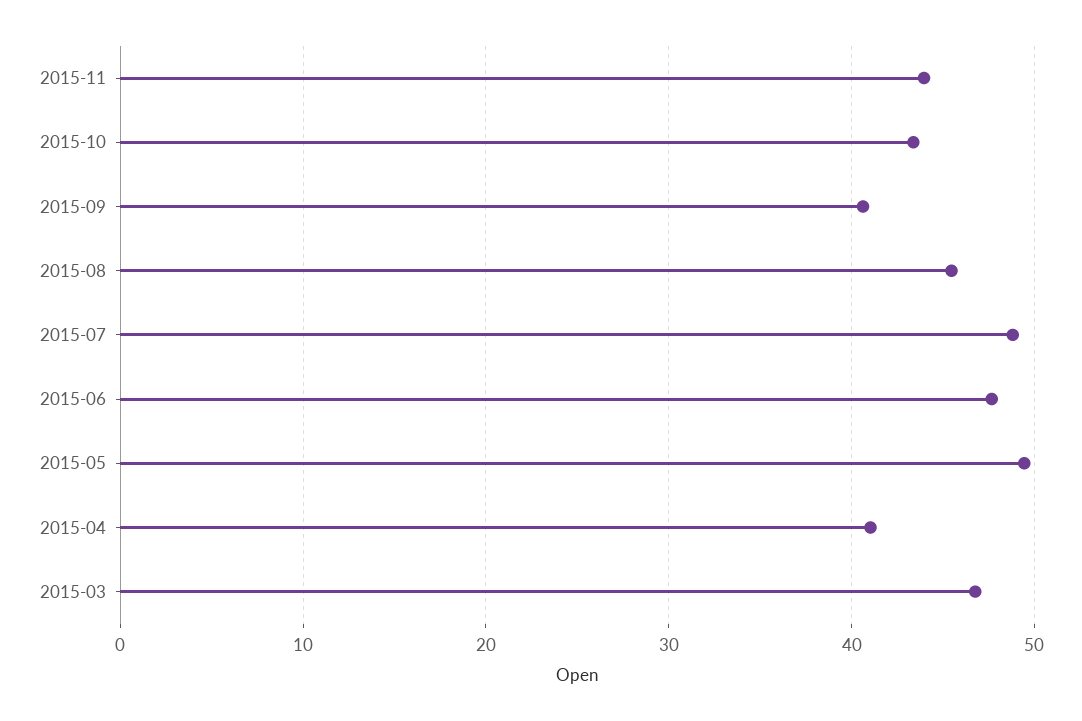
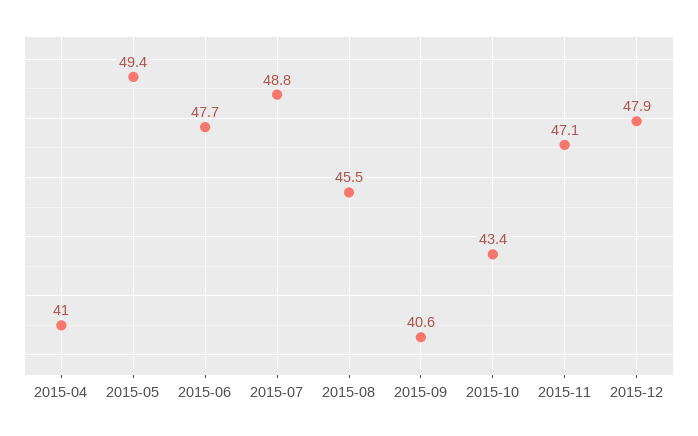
2015-11: 44 -> 47.1
2015-03: 47 -> none
2015-12: none -> 47.9

